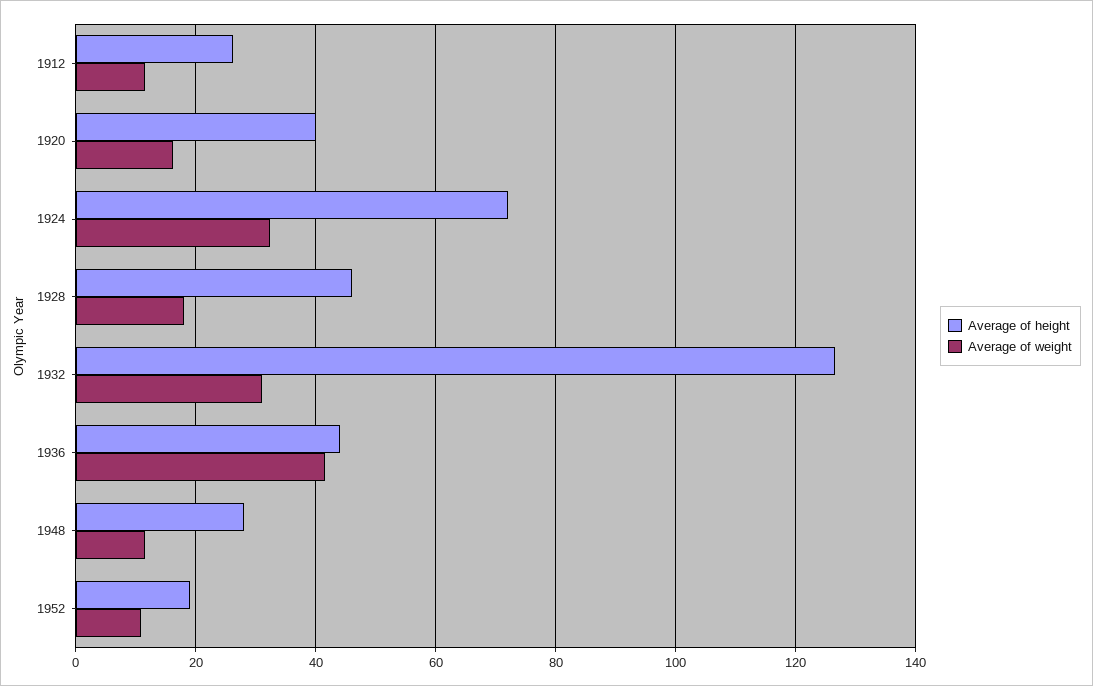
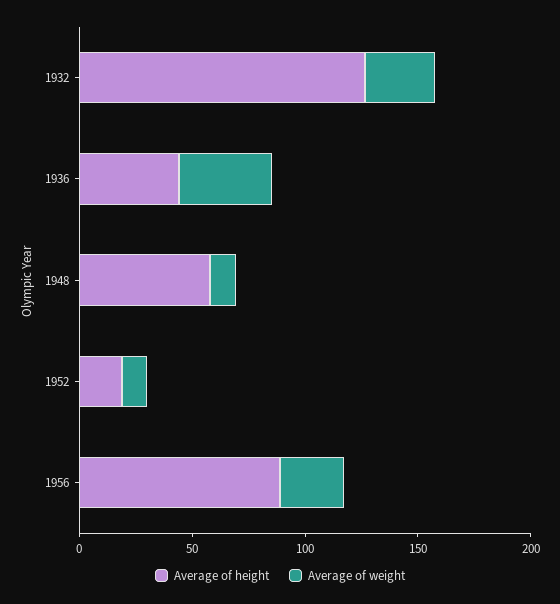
Average of height, 1912: 26 -> none
Average of weight, 1912: 12 -> none
Average of height, 1920: 40 -> none
Average of weight, 1920: 16 -> none
Average of height, 1924: 72 -> none
Average of weight, 1924: 32 -> none
Average of height, 1928: 46 -> none
Average of weight, 1928: 18 -> none
Average of height, 1948: 28 -> 60
Average of height, 1956: none -> 90
Average of weight, 1956: none -> 30

